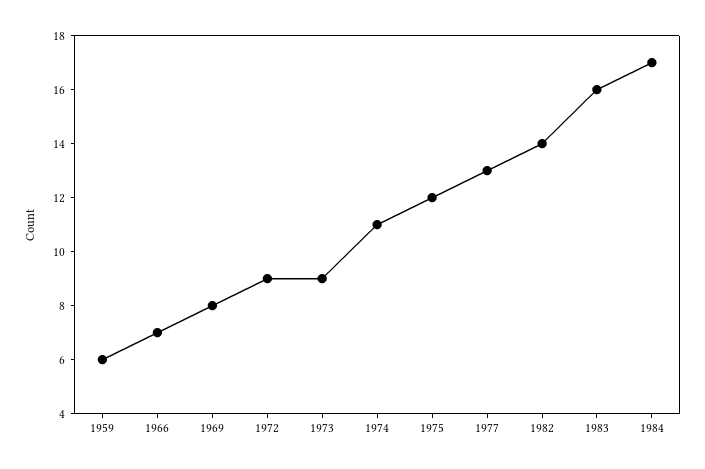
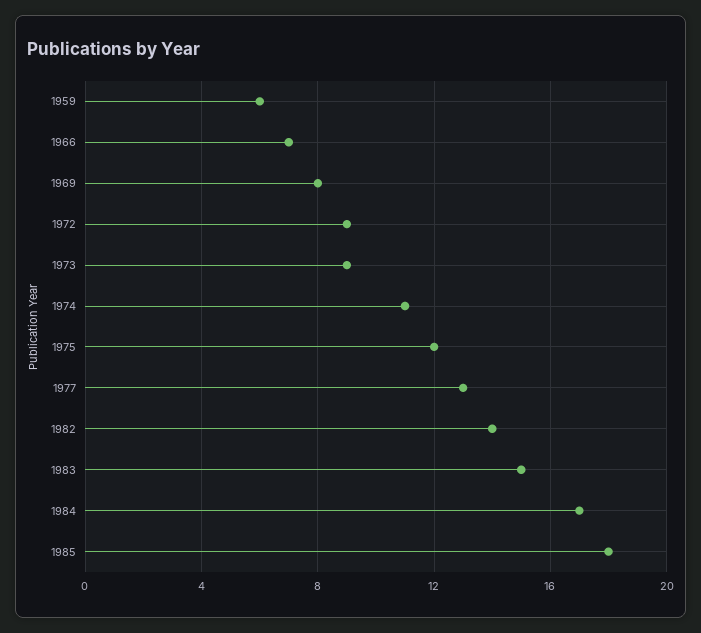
1983: 16 -> 15
1985: none -> 18

